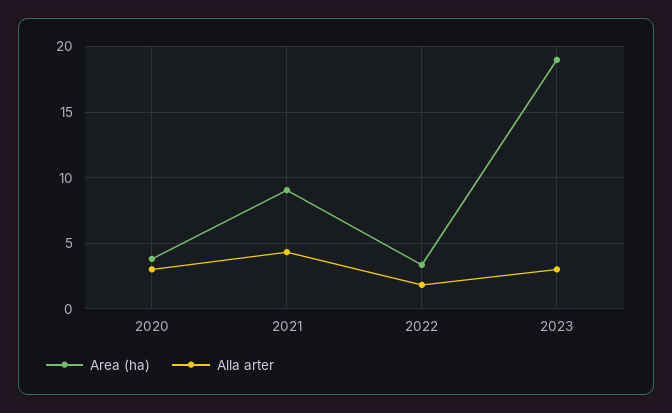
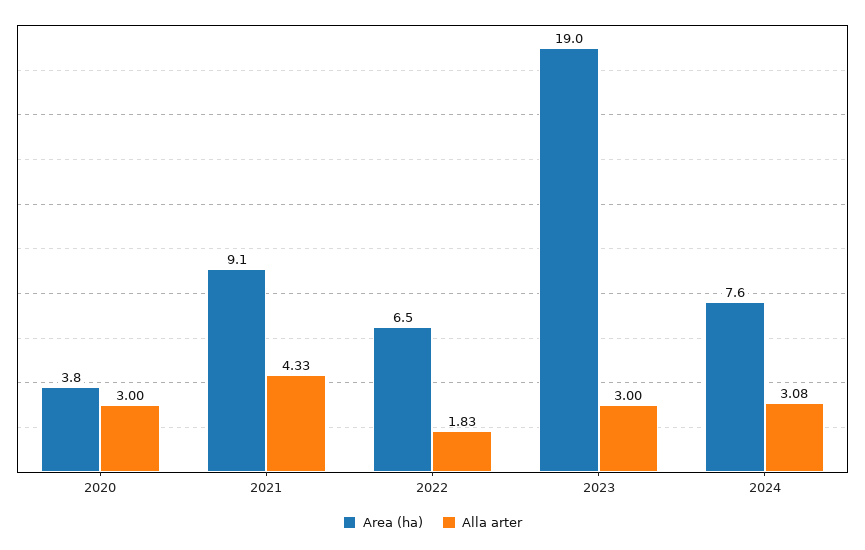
Area (ha), 2022: 3.5 -> 6.5
Area (ha), 2024: none -> 7.6
Alla arter, 2024: none -> 3.08

